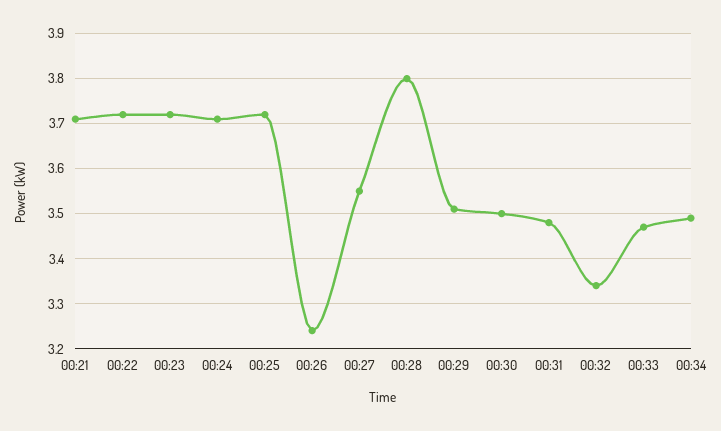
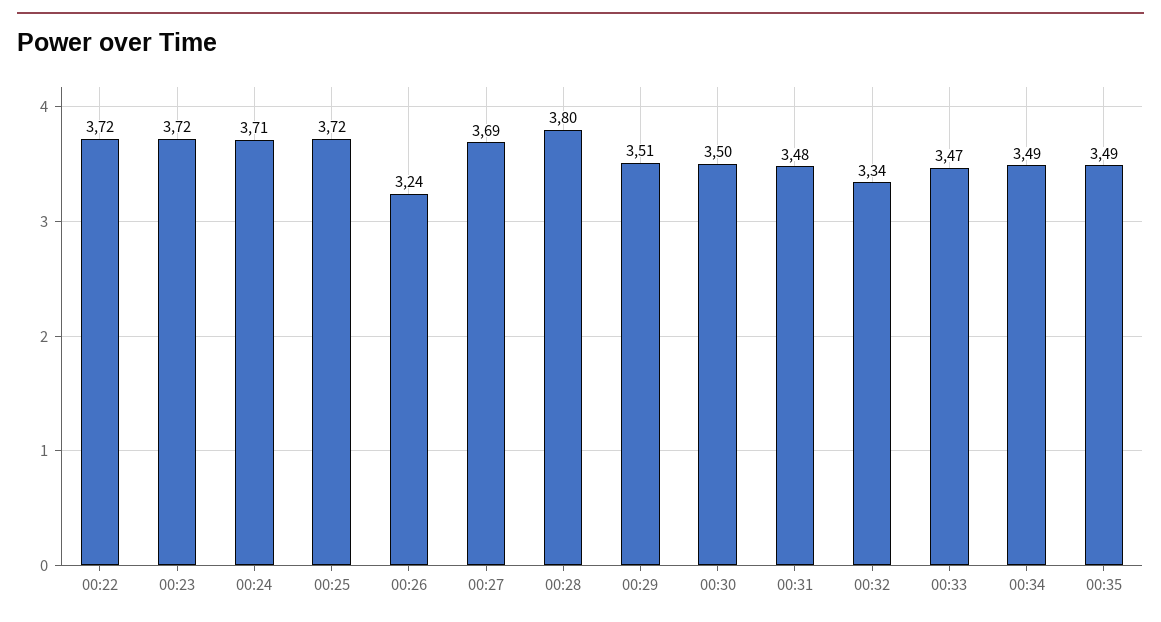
00:21: 3.7 -> none
00:27: 3.55 -> 3.69
00:35: none -> 3.49

